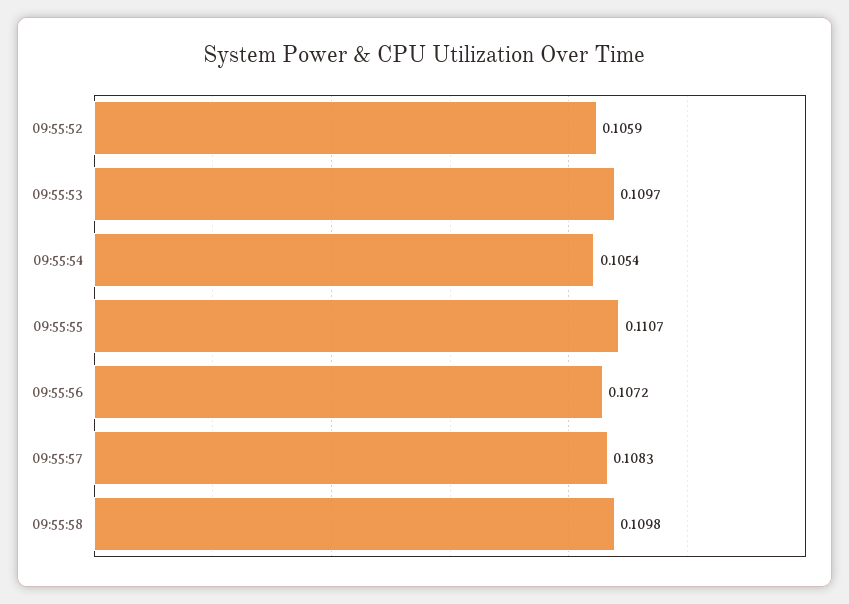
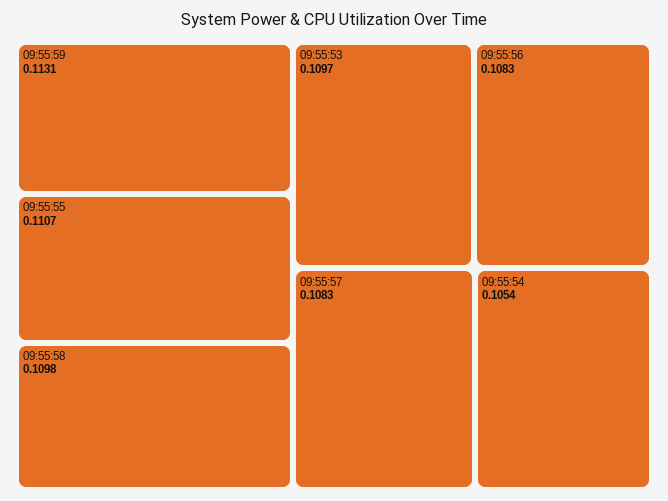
09:55:52: 0.1059 -> none
09:55:56: 0.1072 -> 0.1083
09:55:59: none -> 0.1131

